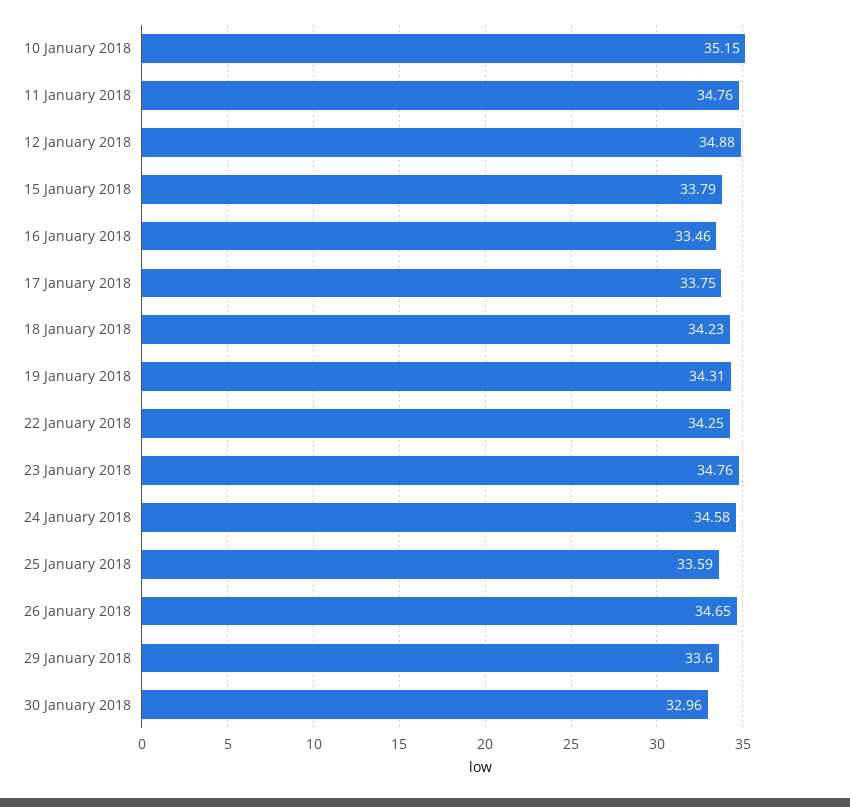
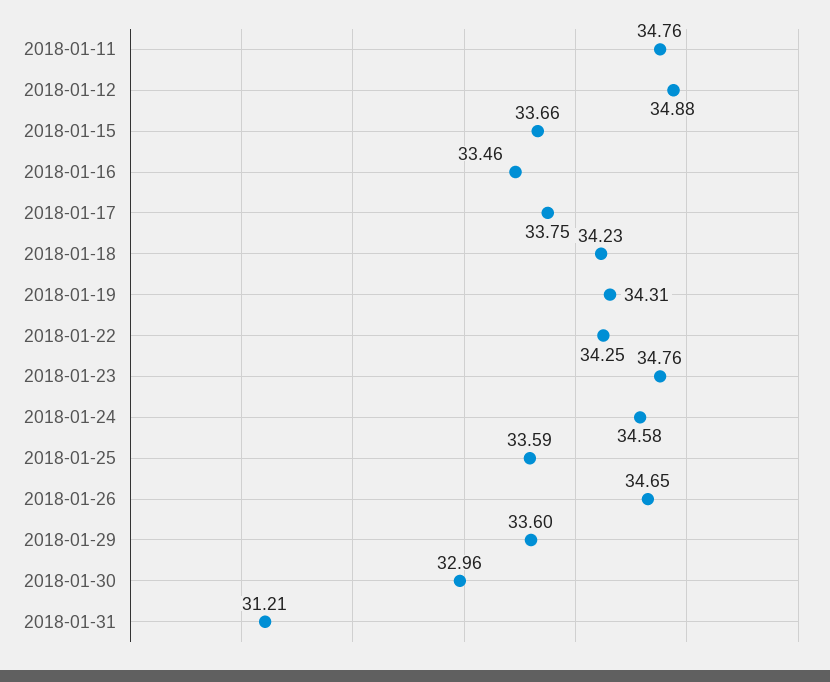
10 January 2018: 35.15 -> none
15 January 2018: 33.79 -> 33.66
2018-01-31: none -> 31.21

